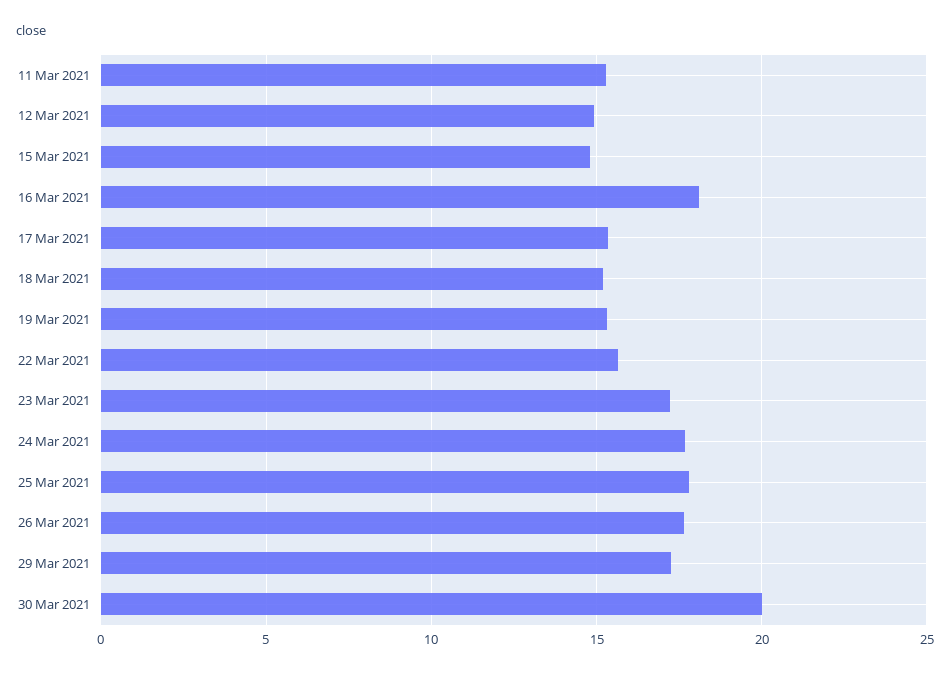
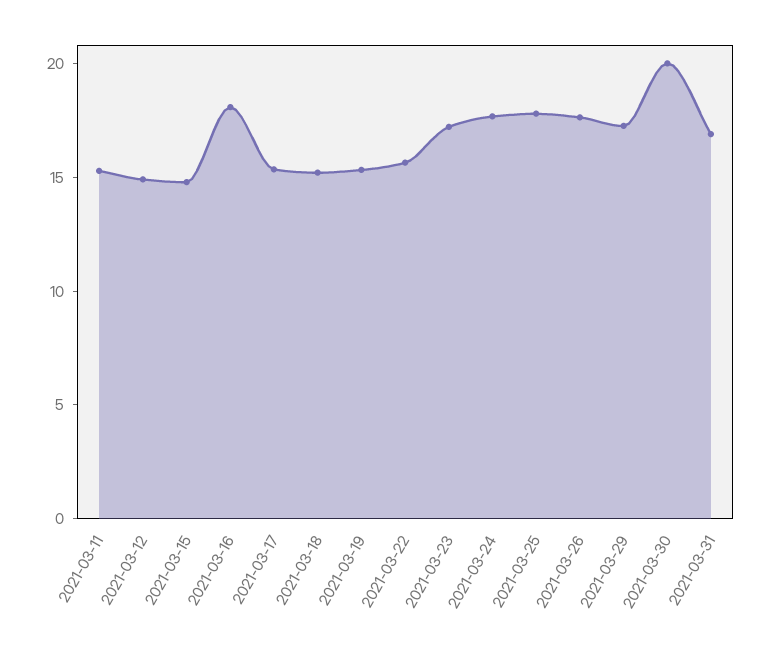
2021-03-31: none -> 17

